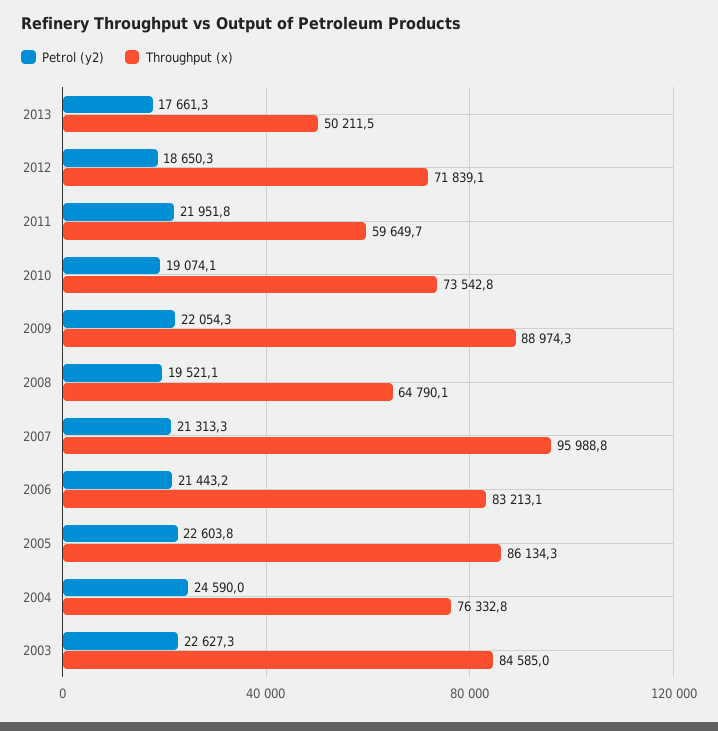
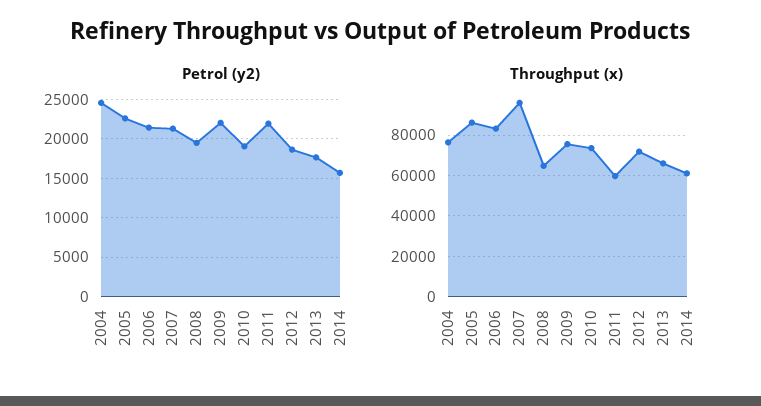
Throughput (x), 2013: 50211.5 -> 65000
Throughput (x), 2009: 88974.3 -> 75000
Petrol (y2), 2003: 22627.3 -> none
Throughput (x), 2003: 84585 -> none
Petrol (y2), 2014: none -> 16000
Throughput (x), 2014: none -> 60000

